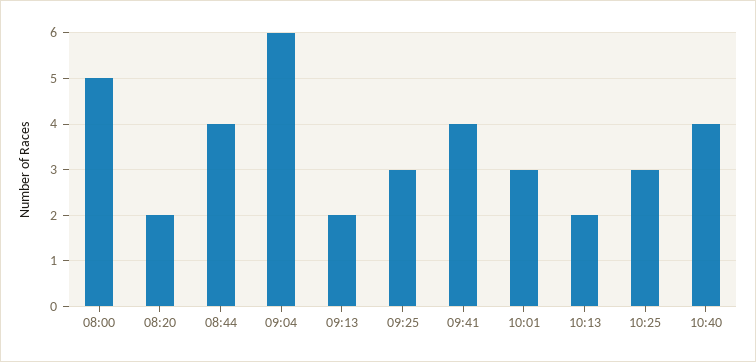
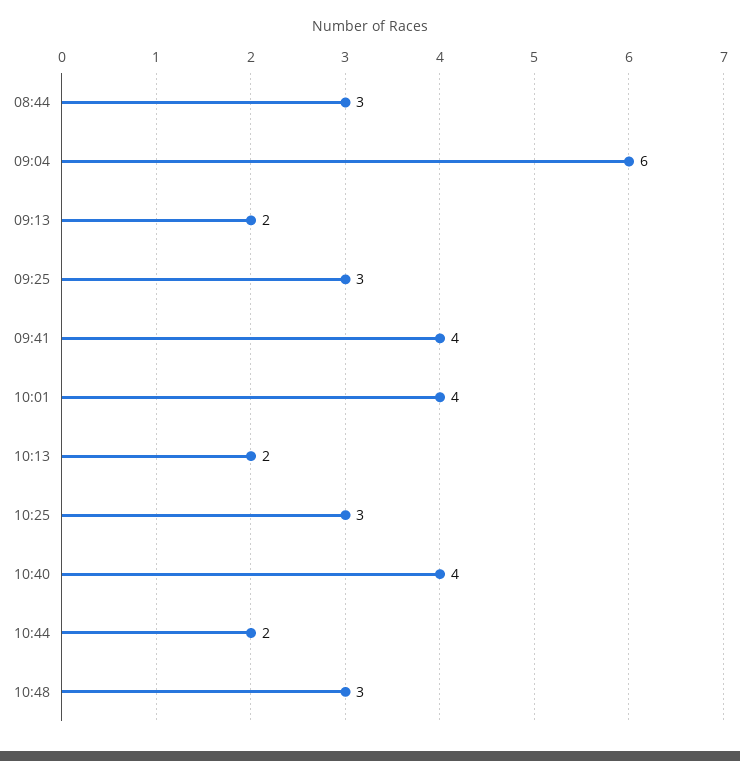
08:00: 5 -> none
08:20: 2 -> none
08:44: 4 -> 3
10:01: 3 -> 4
10:44: none -> 2
10:48: none -> 3

